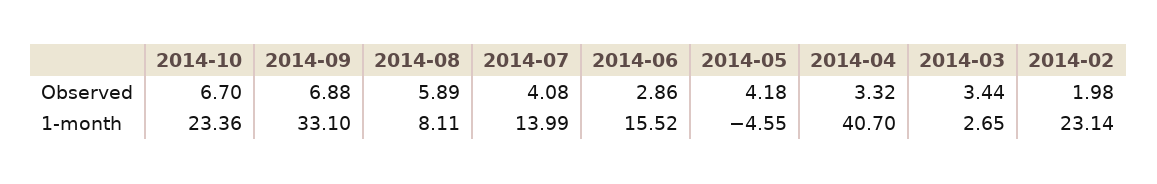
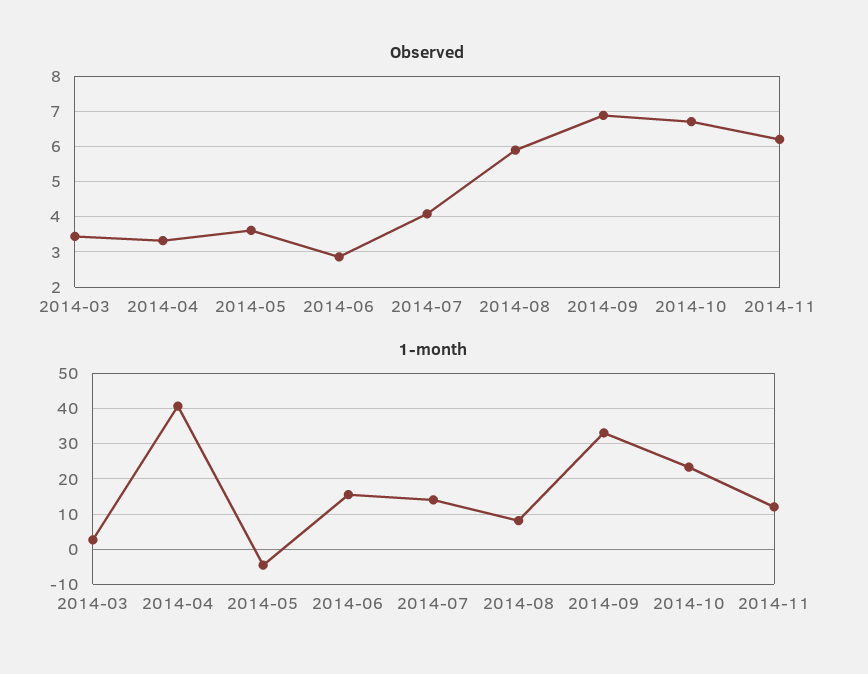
Observed, 2014-05: 4.18 -> 3.6
Observed, 2014-02: 1.98 -> none
1-month, 2014-02: 23.14 -> none
Observed, 2014-11: none -> 6.2
1-month, 2014-11: none -> 12

